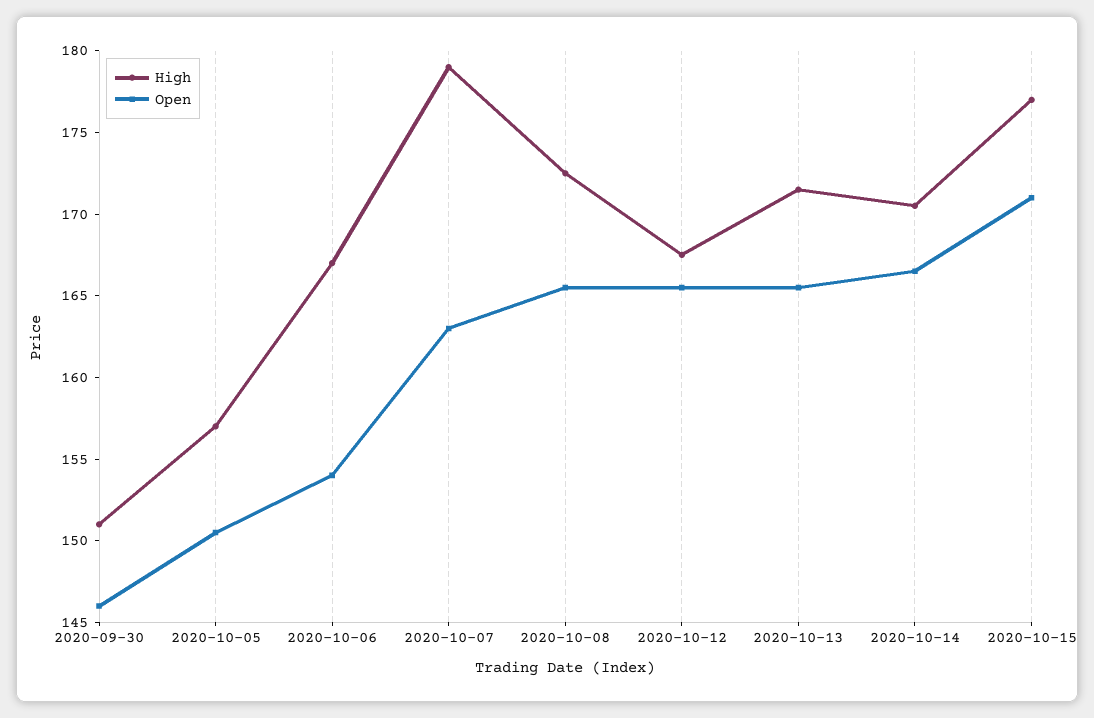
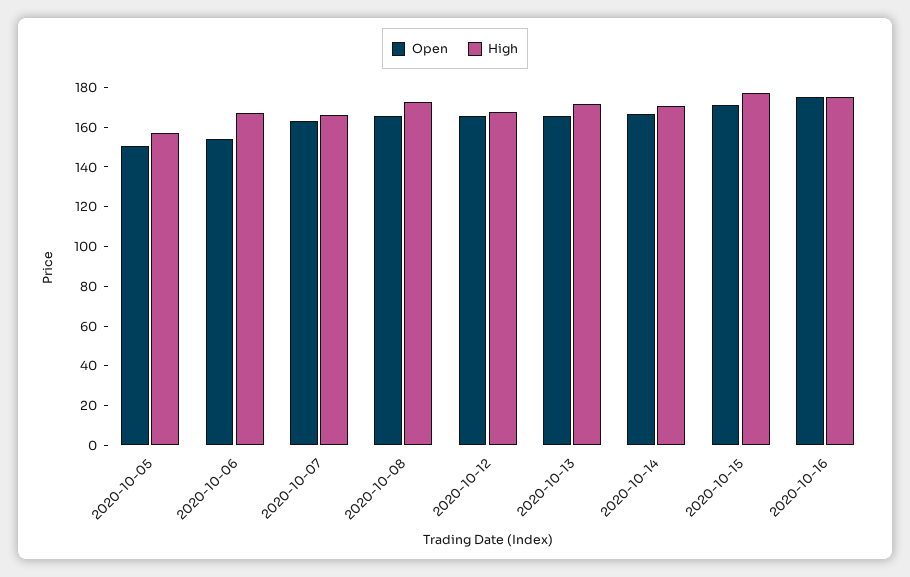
High, 2020-09-30: 151 -> none
Open, 2020-09-30: 146 -> none
High, 2020-10-07: 179 -> 165
Open, 2020-10-16: none -> 175
High, 2020-10-16: none -> 175

